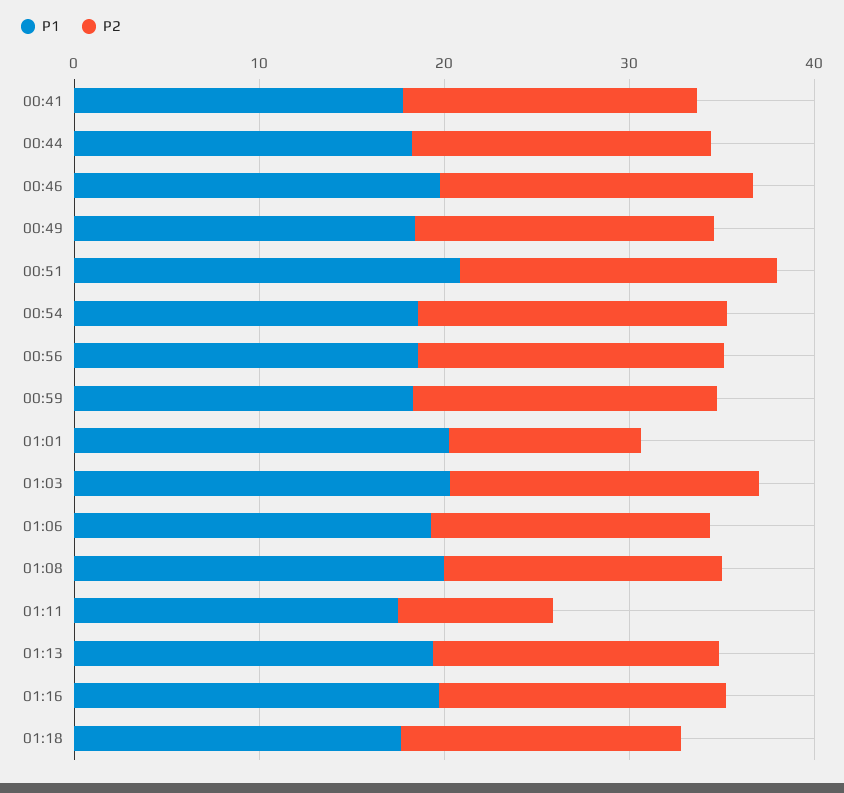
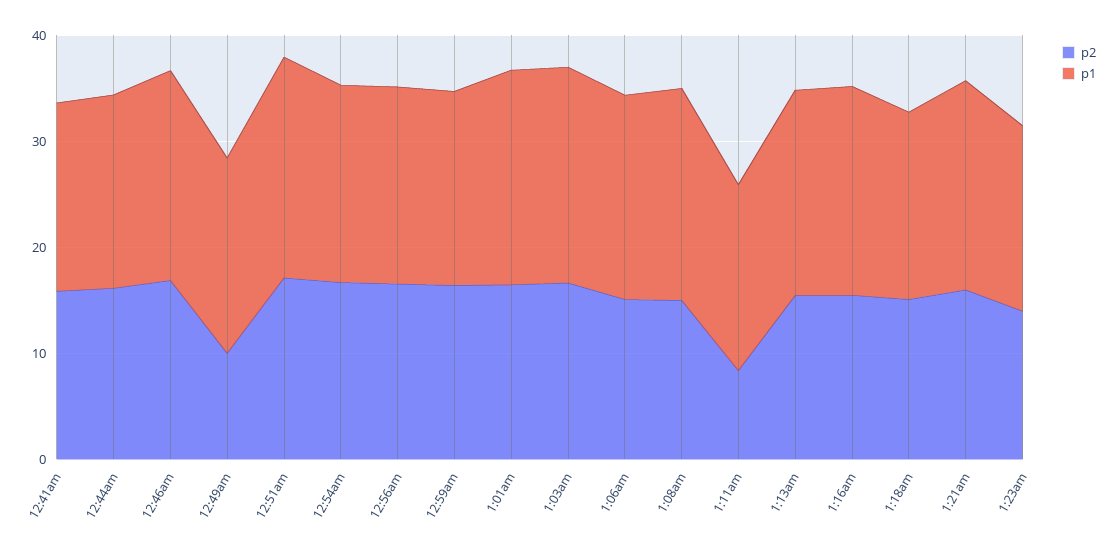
P2, 00:49: 16 -> 10
P2, 01:01: 10 -> 16
P2, 1:21am: none -> 16
P1, 1:21am: none -> 20
P2, 1:23am: none -> 14
P1, 1:23am: none -> 18

